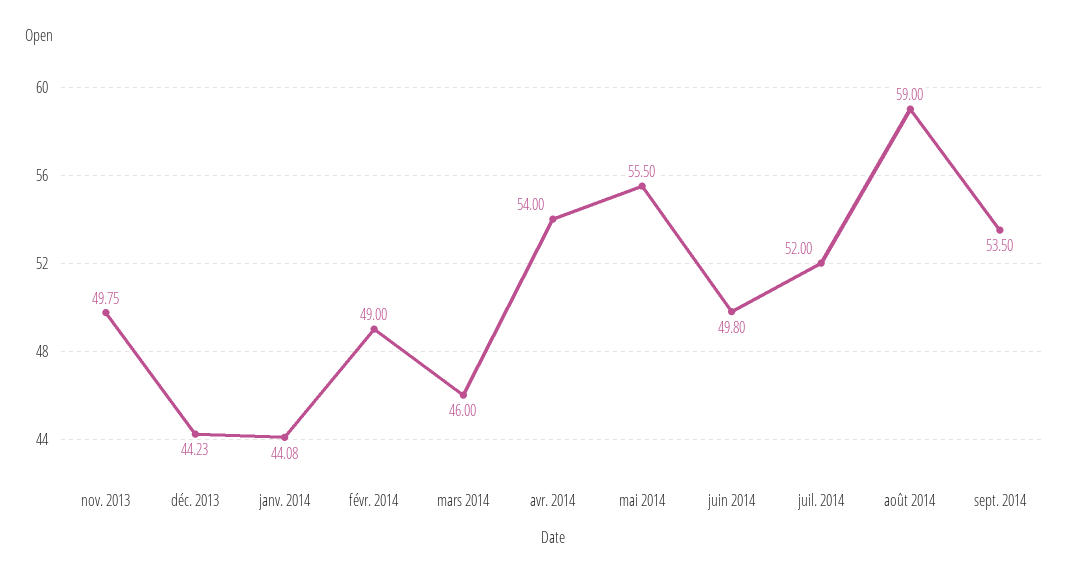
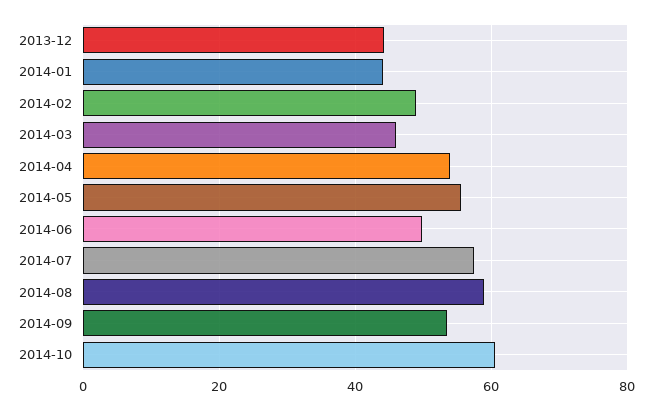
nov. 2013: 49.75 -> none
juil. 2014: 52 -> 58
2014-10: none -> 60

